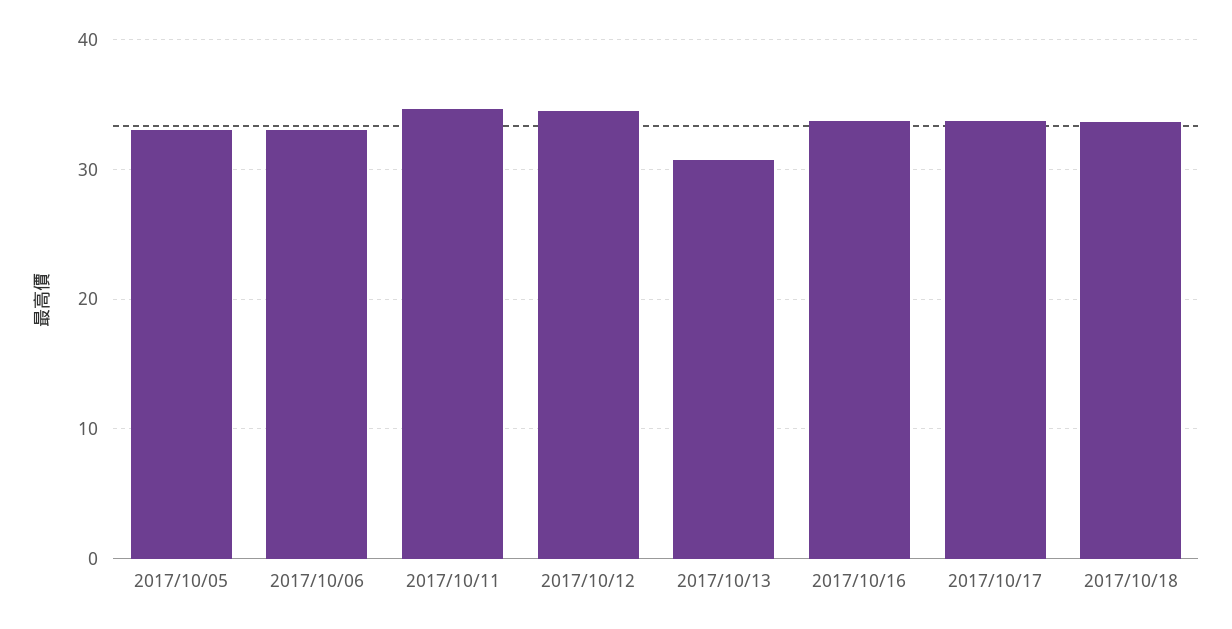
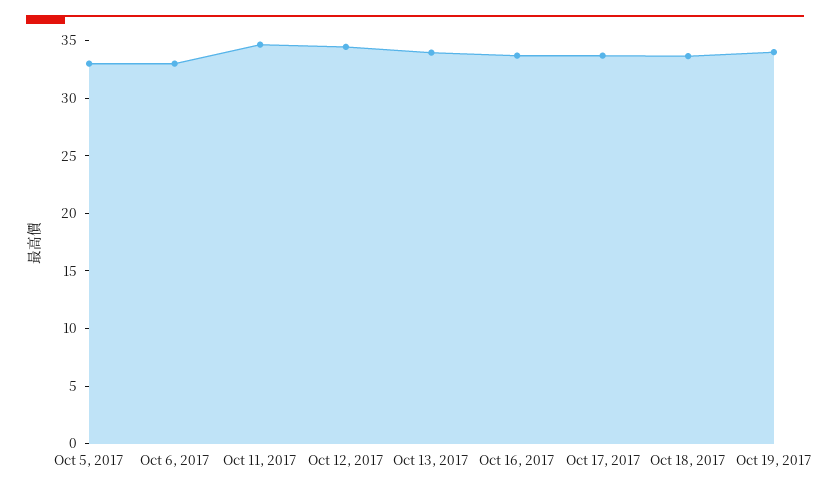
2017/10/13: 31 -> 34
Oct 19, 2017: none -> 34

